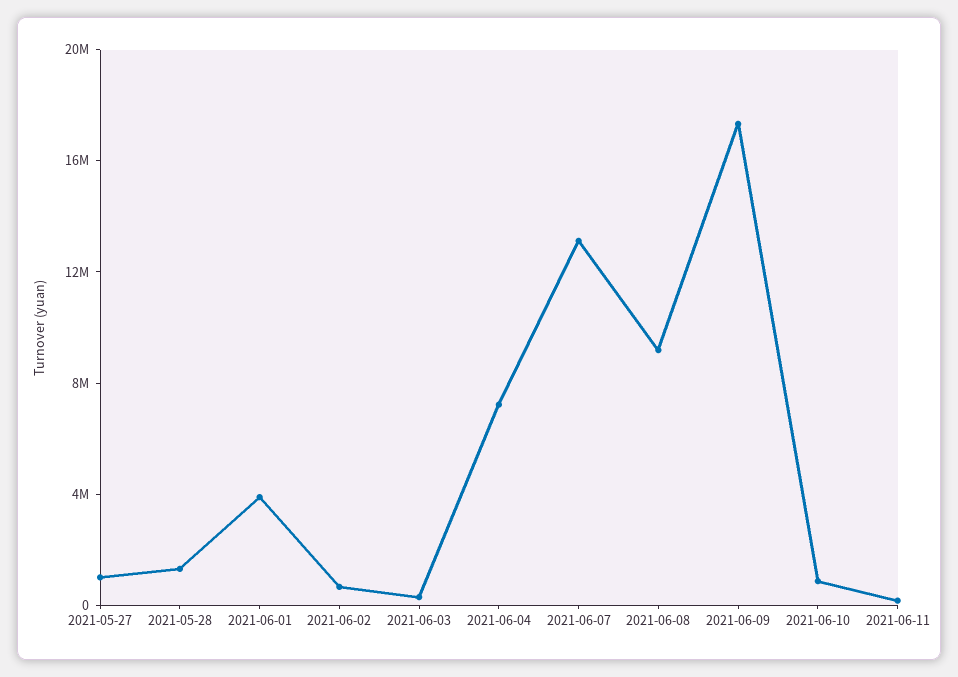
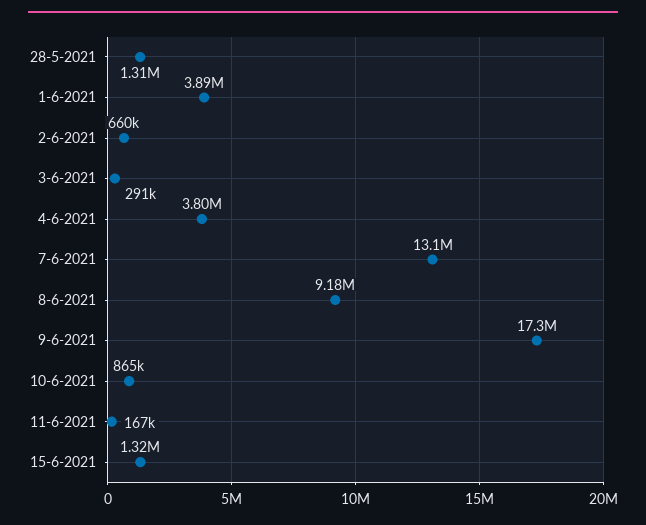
2021-05-27: 1000000 -> none
2021-06-04: 7000000 -> 3800000
15-6-2021: none -> 1320000

